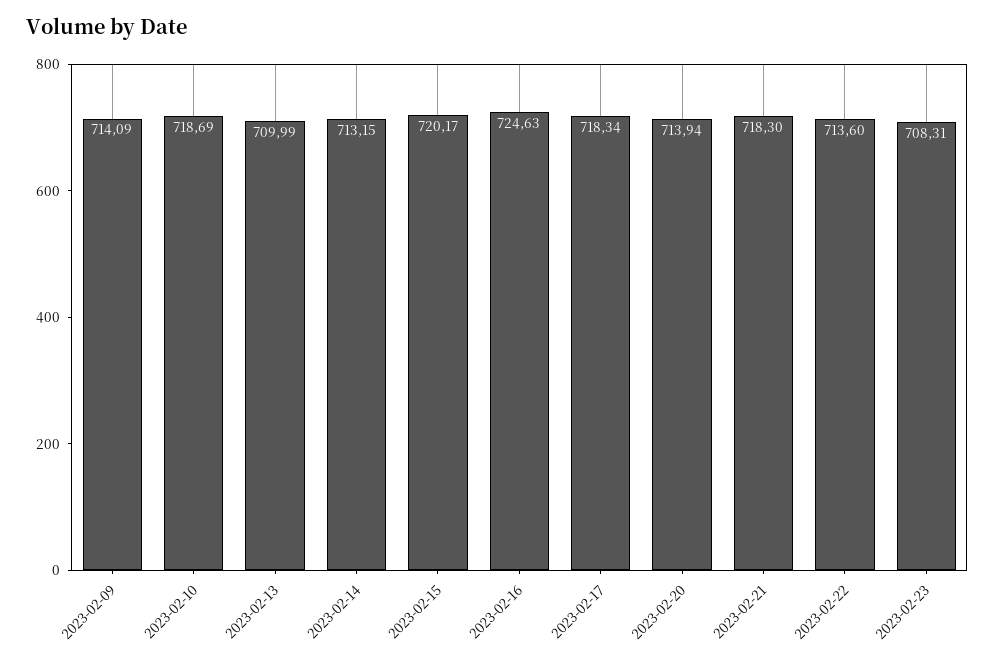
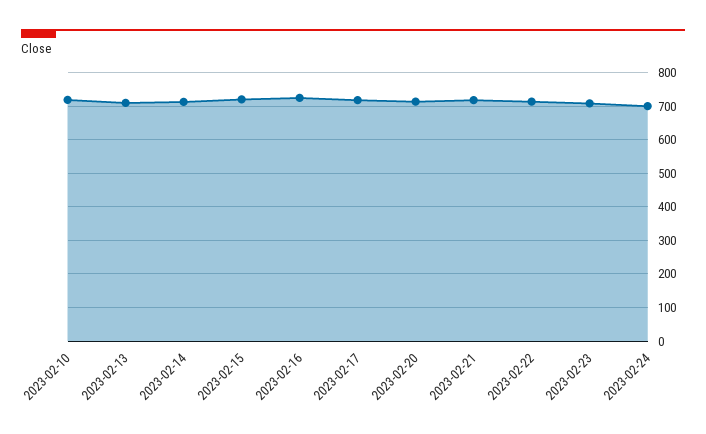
2023-02-09: 714.09 -> none
2023-02-24: none -> 700

